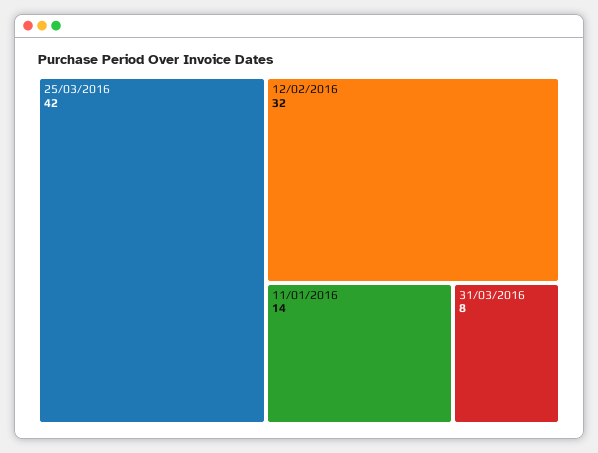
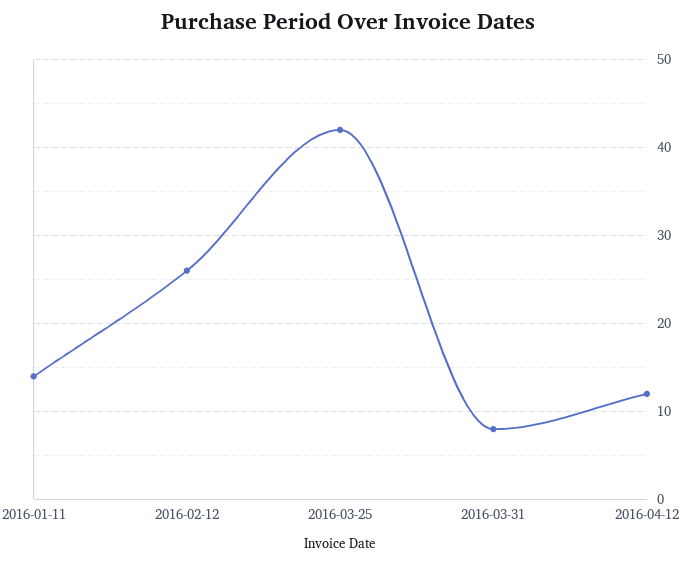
12/02/2016: 32 -> 26
2016-04-12: none -> 12

